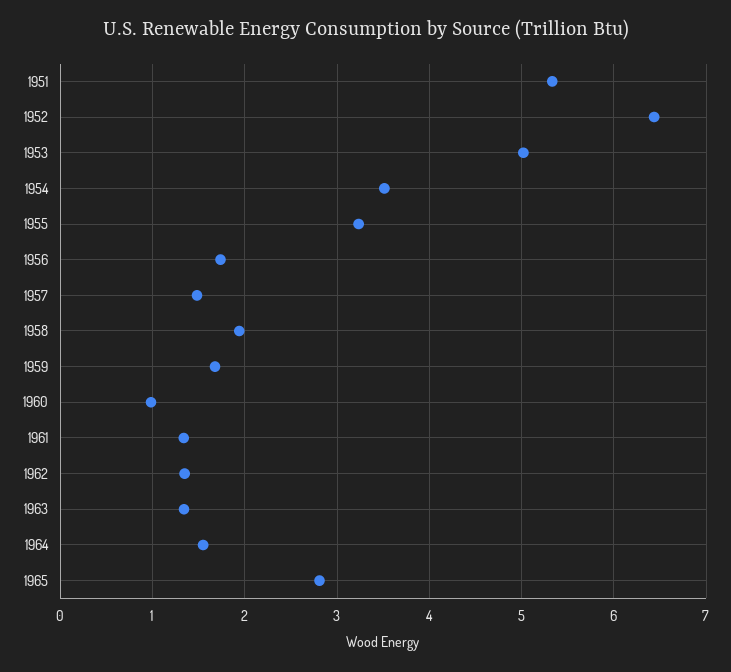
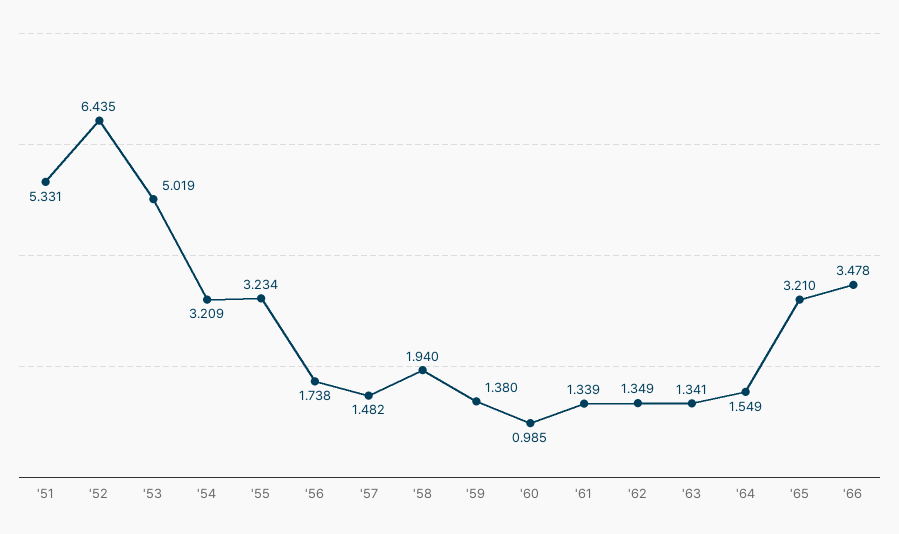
1954: 3.5 -> 3.209
1959: 1.7 -> 1.38
1965: 2.8 -> 3.21
'66: none -> 3.478

